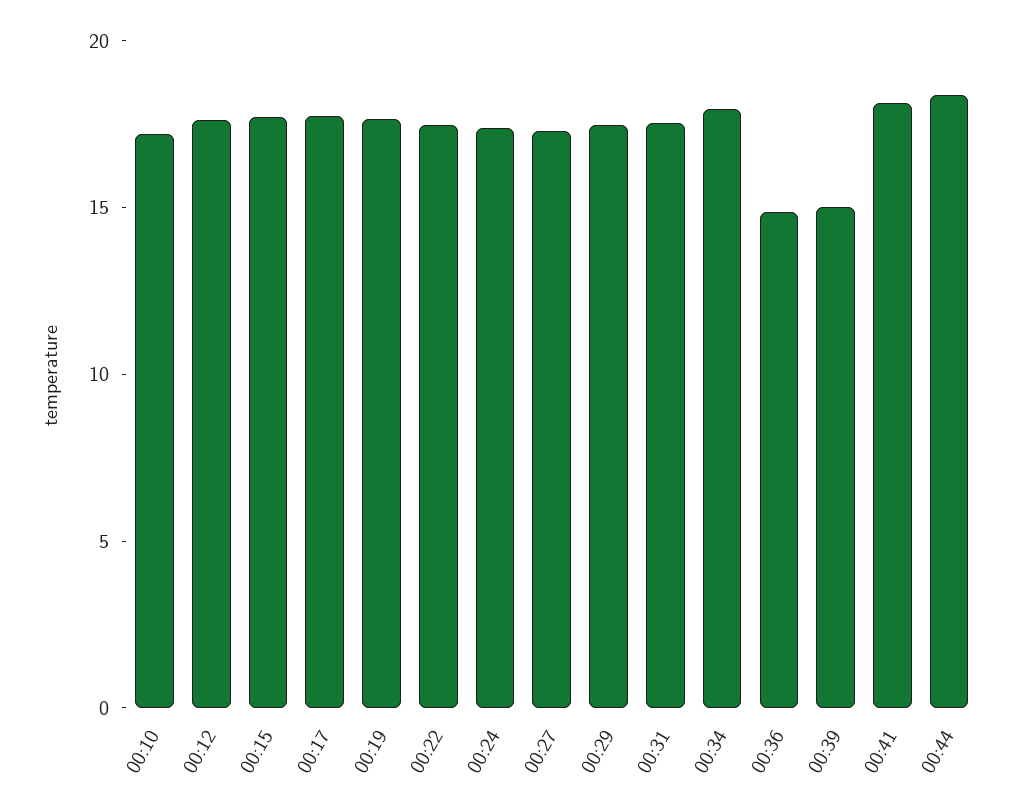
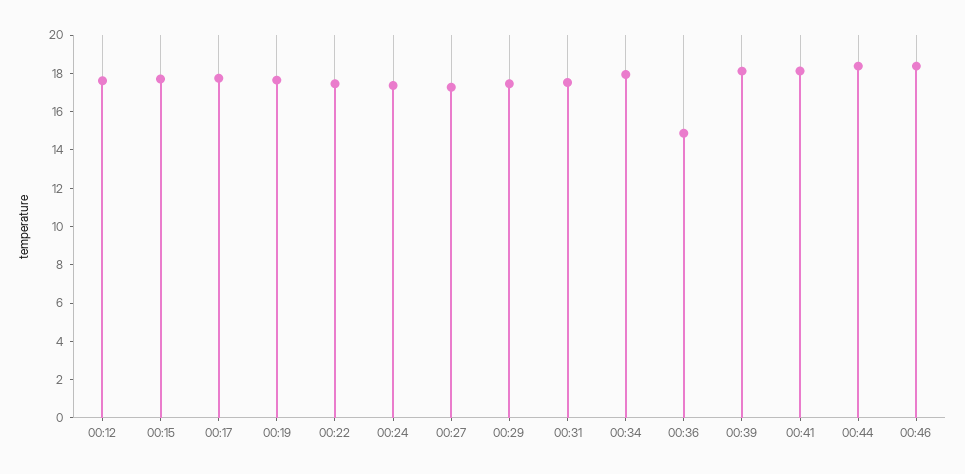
00:10: 17 -> none
00:39: 15 -> 18
00:46: none -> 18.5

